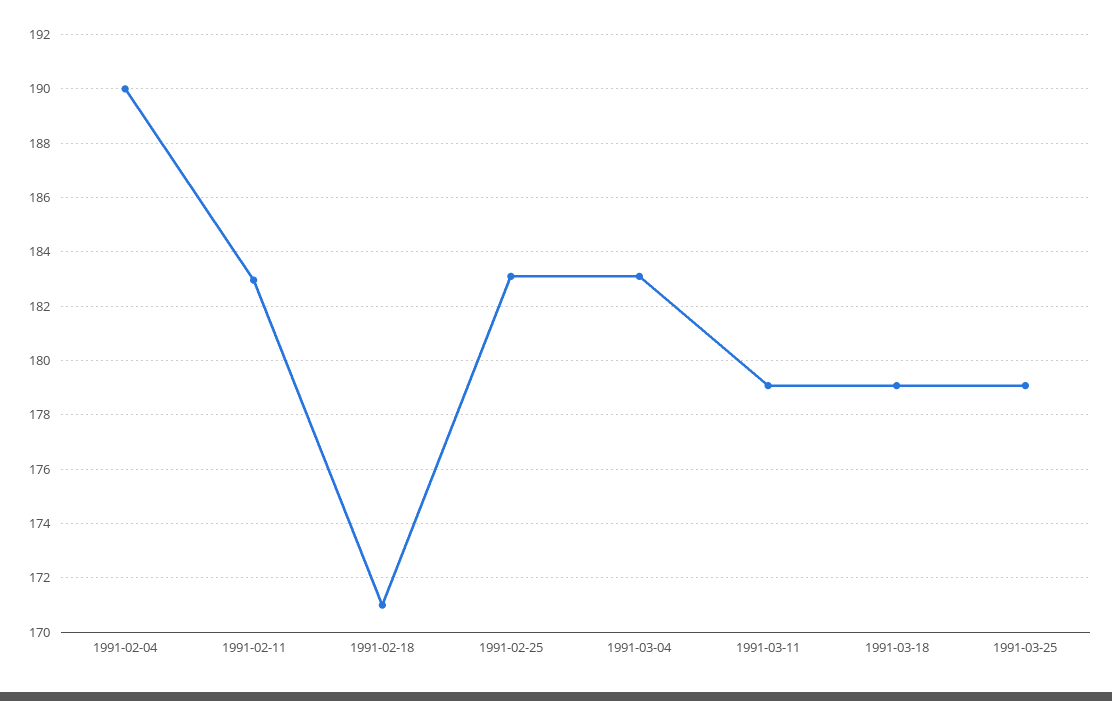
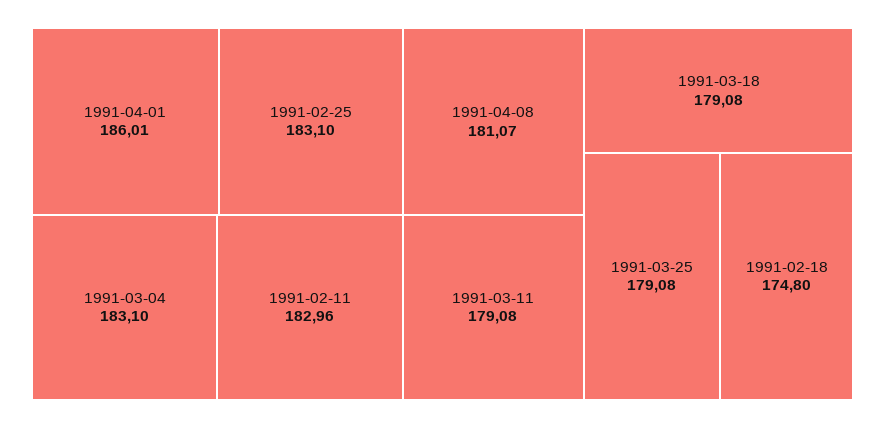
1991-02-04: 190 -> none
1991-02-18: 171 -> 174.8
1991-04-01: none -> 186.01
1991-04-08: none -> 181.07

